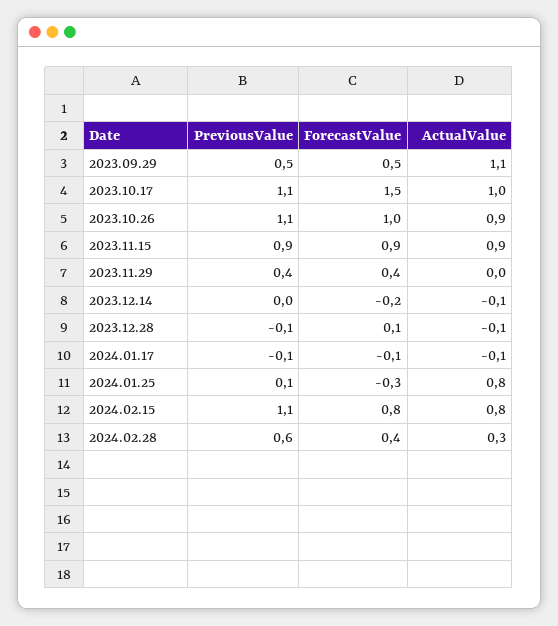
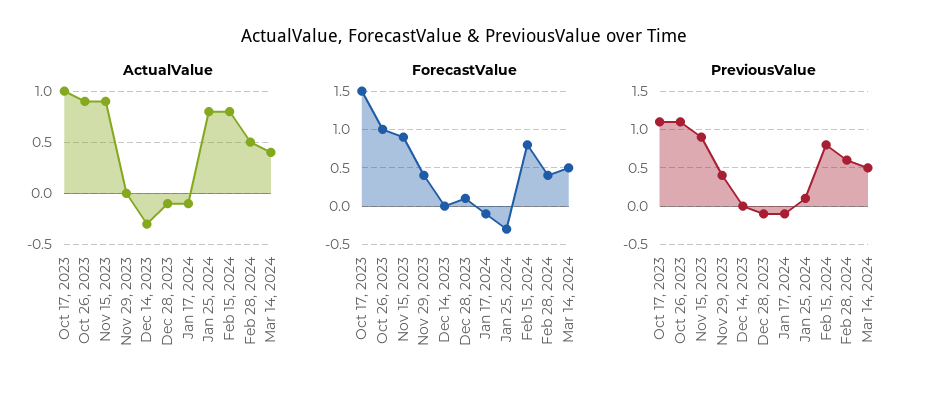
PreviousValue, 2023.09.29: 0.5 -> none
ForecastValue, 2023.09.29: 0.5 -> none
ActualValue, 2023.09.29: 1.1 -> none
ForecastValue, 2023.12.14: -0.2 -> 0
ActualValue, 2023.12.14: -0.1 -> -0.3
PreviousValue, 2024.02.15: 1.1 -> 0.8
ActualValue, 2024.02.28: 0.3 -> 0.5
ActualValue, Mar 14, 2024: none -> 0.4
ForecastValue, Mar 14, 2024: none -> 0.5
PreviousValue, Mar 14, 2024: none -> 0.5

